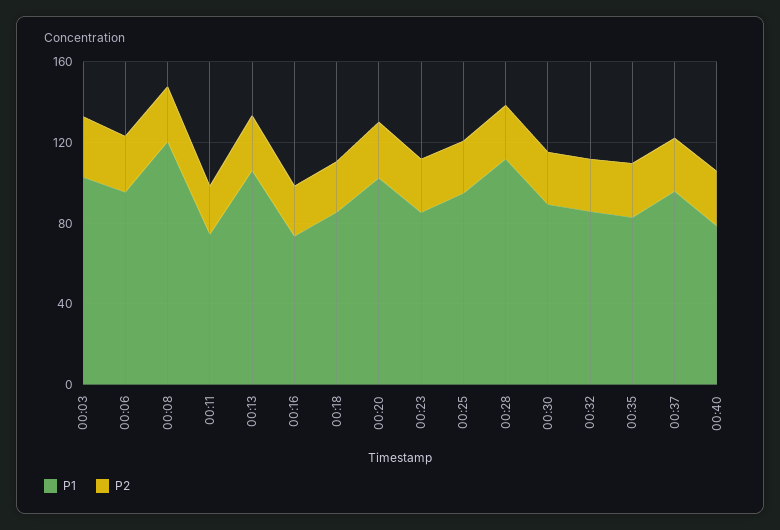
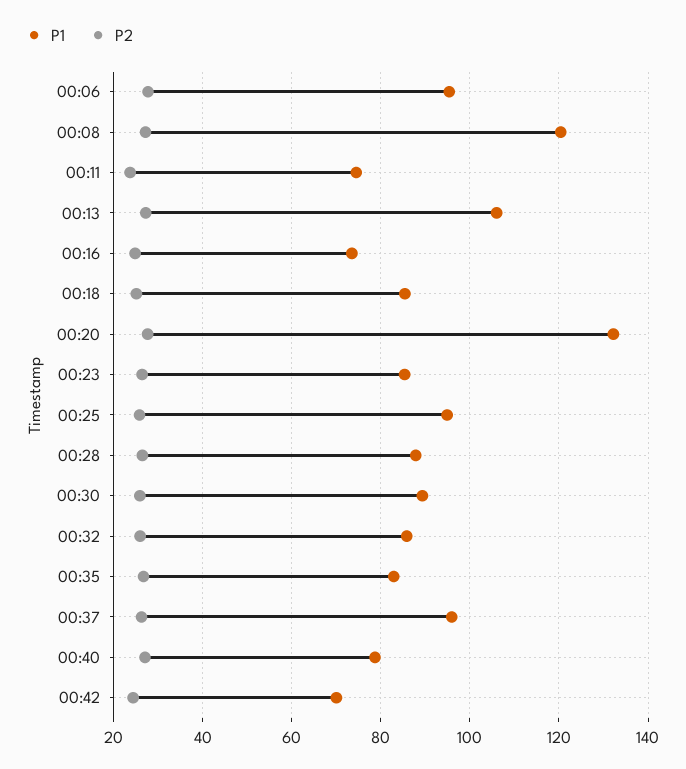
P1, 00:03: 100 -> none
P2, 00:03: 30 -> none
P1, 00:20: 100 -> 132
P1, 00:28: 110 -> 88
P1, 00:42: none -> 70
P2, 00:42: none -> 24

